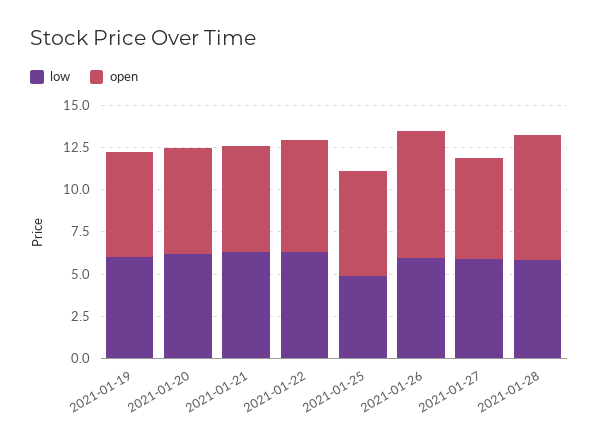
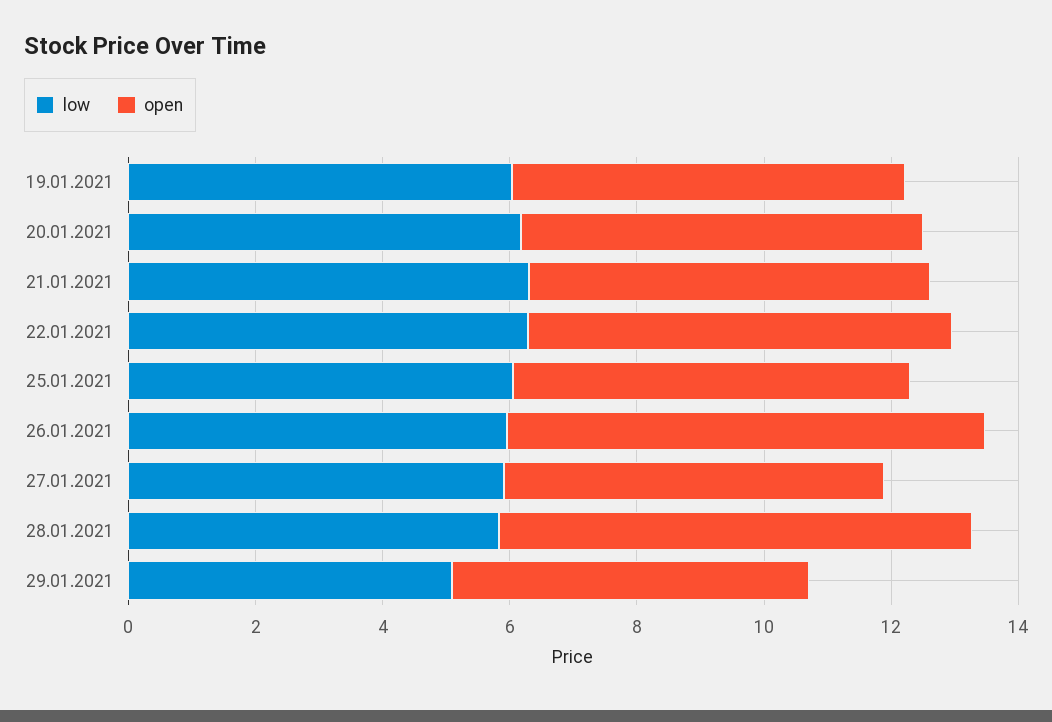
low, 2021-01-25: 5 -> 6
low, 29.01.2021: none -> 5
open, 29.01.2021: none -> 5.5

